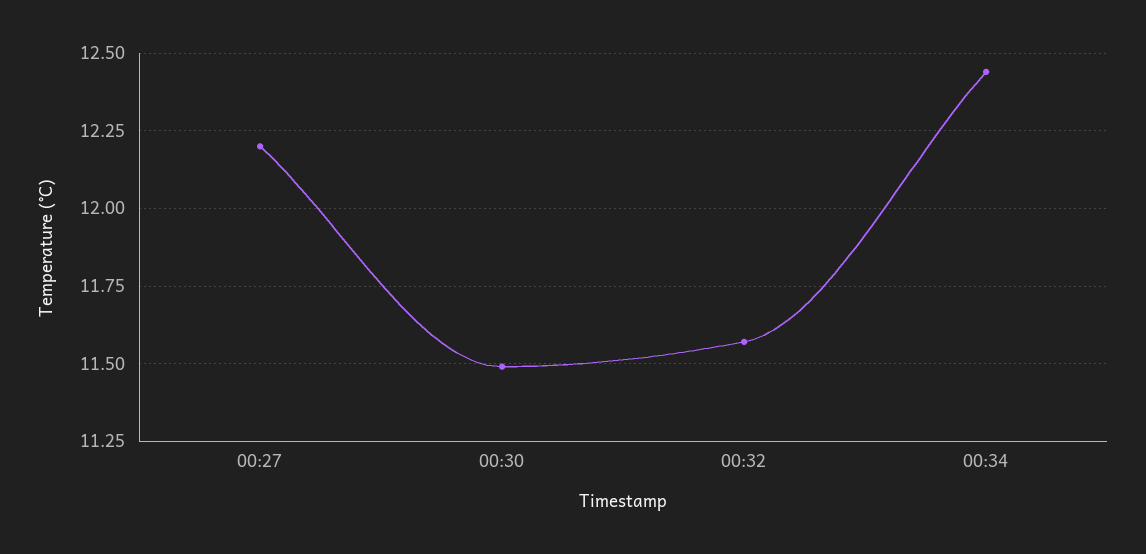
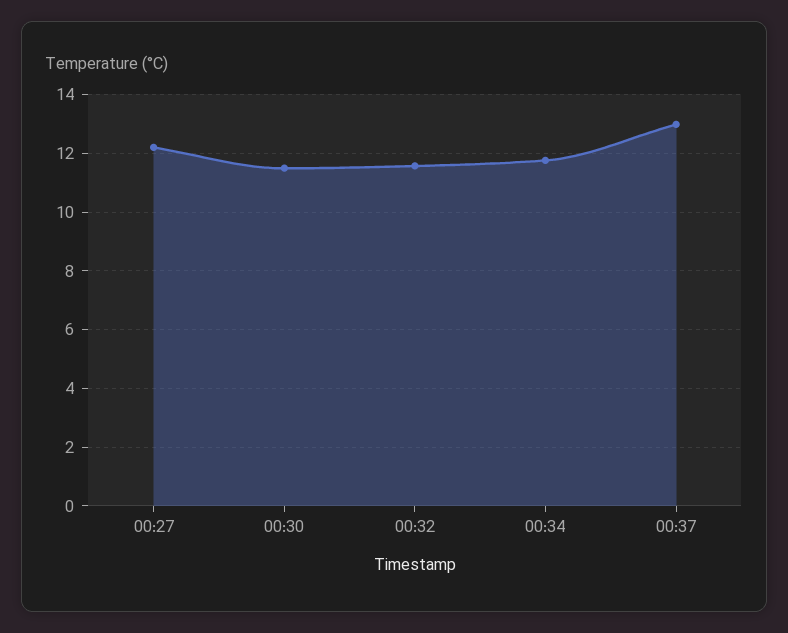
00:34: 12.45 -> 11.75
00:37: none -> 13

